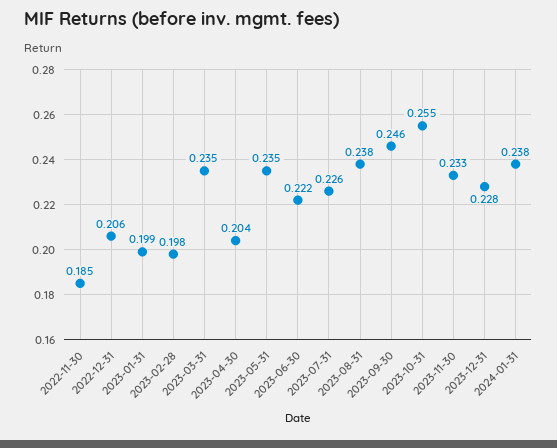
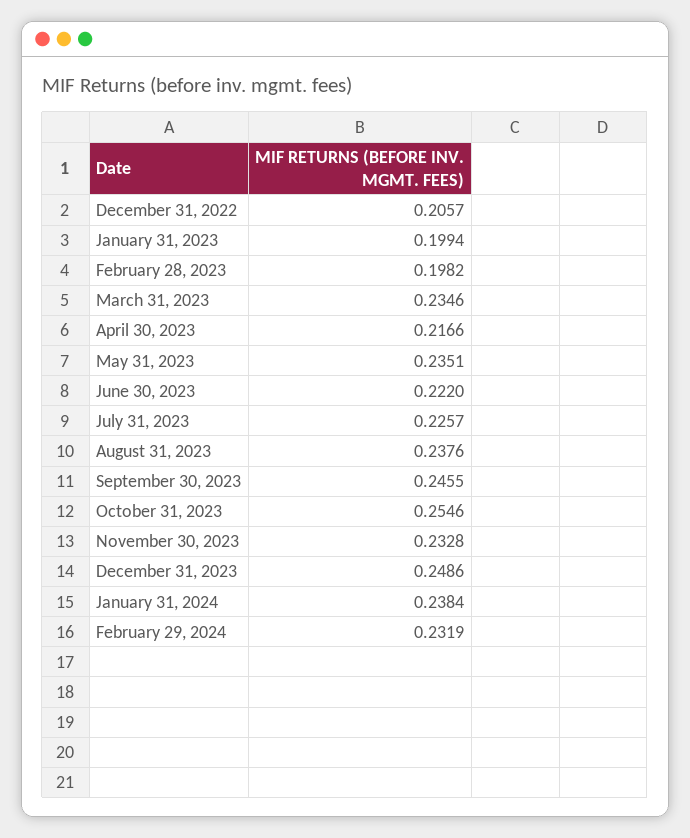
2022-11-30: 0.185 -> none
2023-04-30: 0.204 -> 0.2166
2023-12-31: 0.228 -> 0.2486
February 29, 2024: none -> 0.2319

